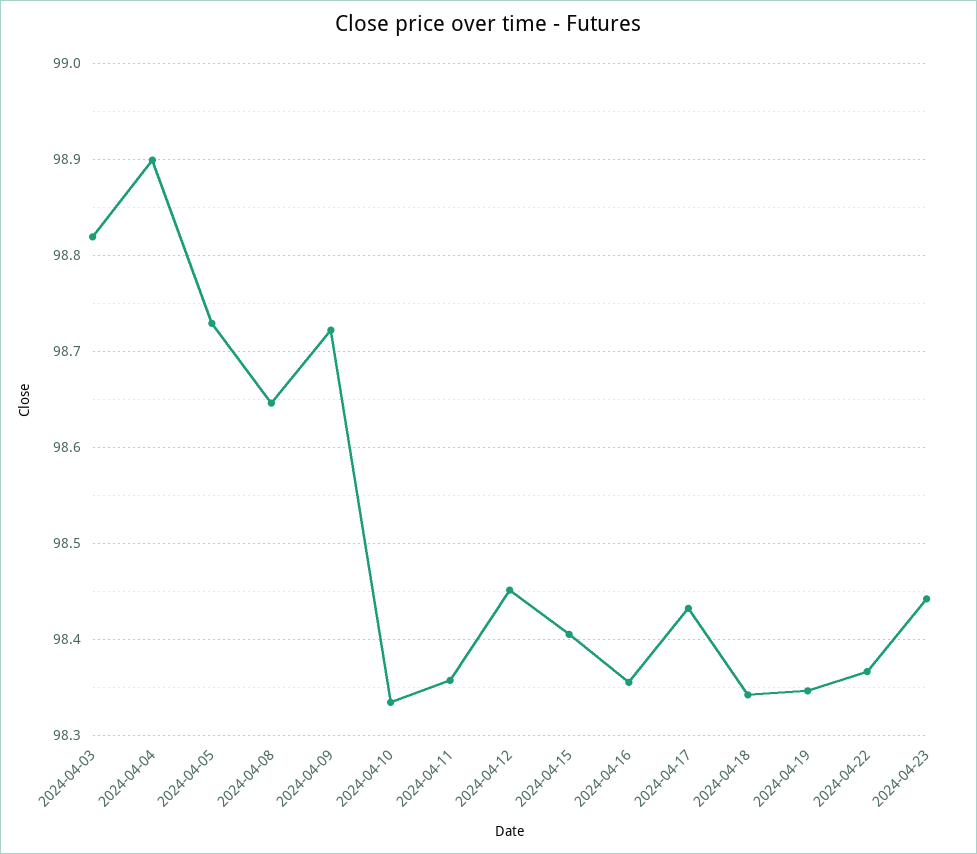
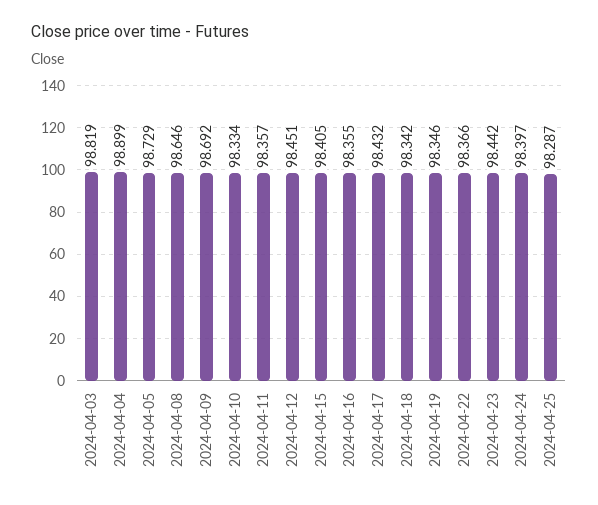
2024-04-09: 98.72 -> 98.692
2024-04-24: none -> 98.397
2024-04-25: none -> 98.287

